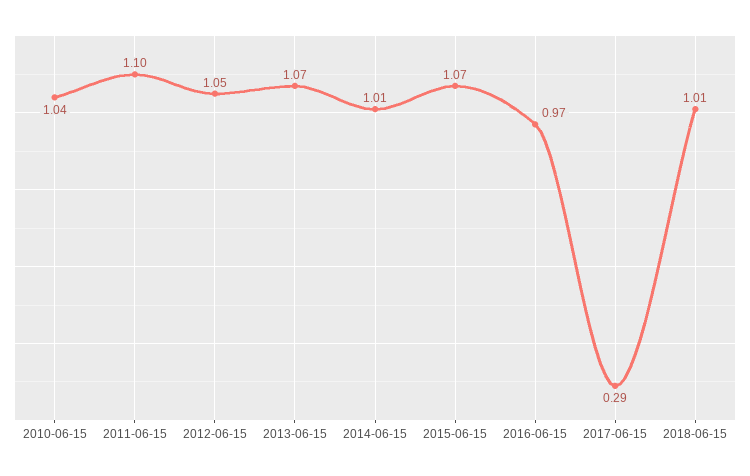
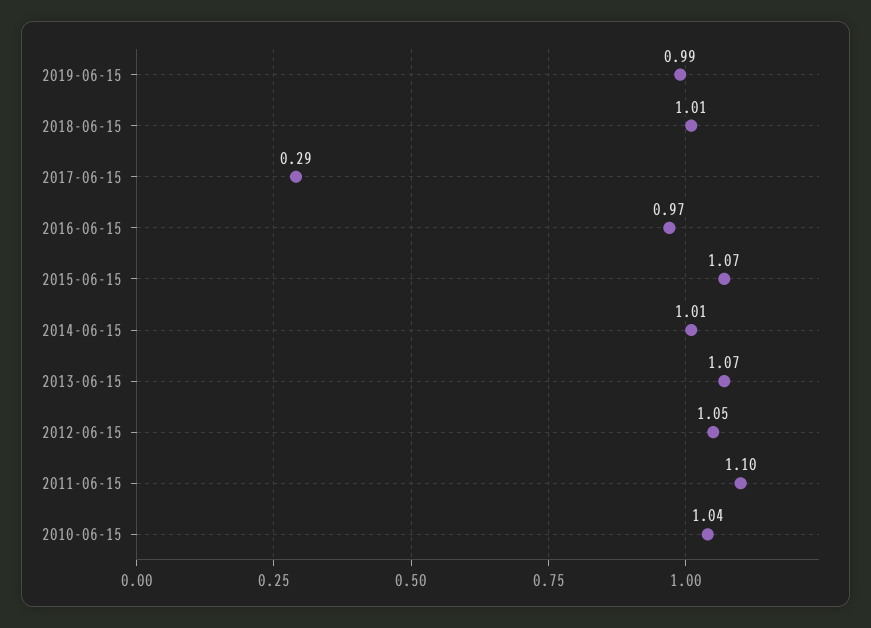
2019-06-15: none -> 0.99

